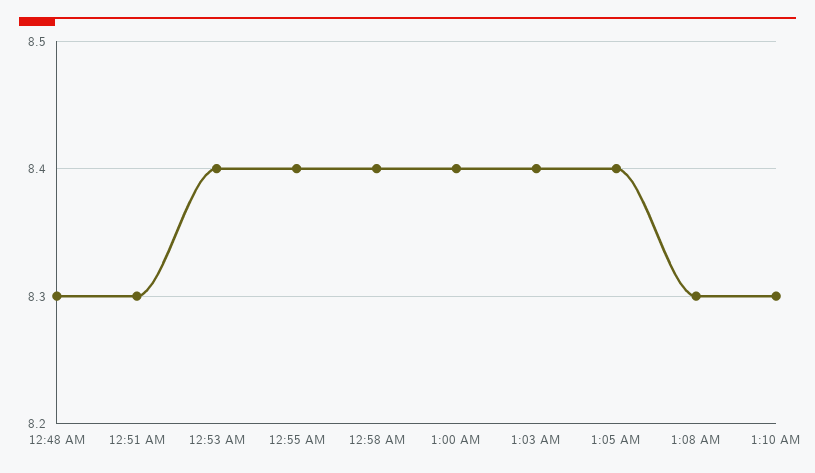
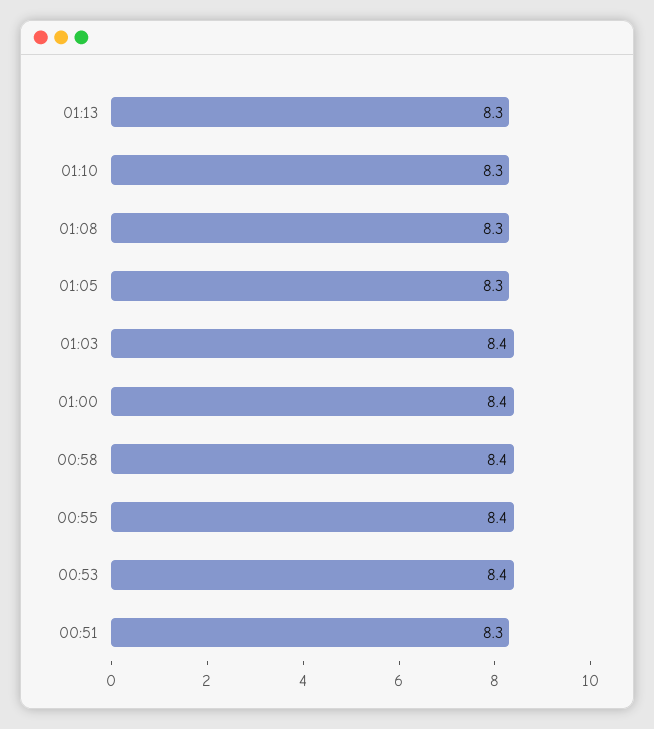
12:48 AM: 8.3 -> none
1:05 AM: 8.4 -> 8.3
01:13: none -> 8.3

